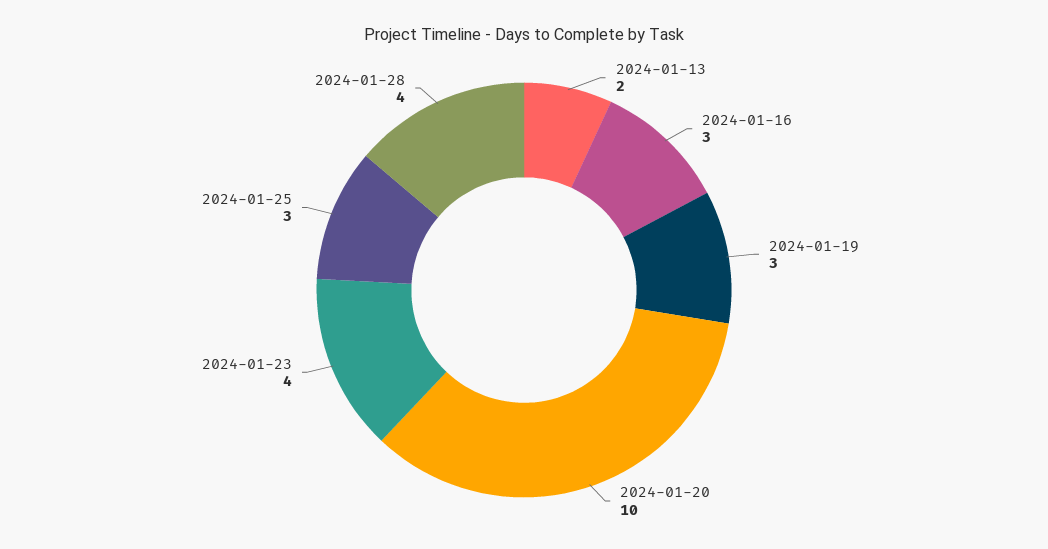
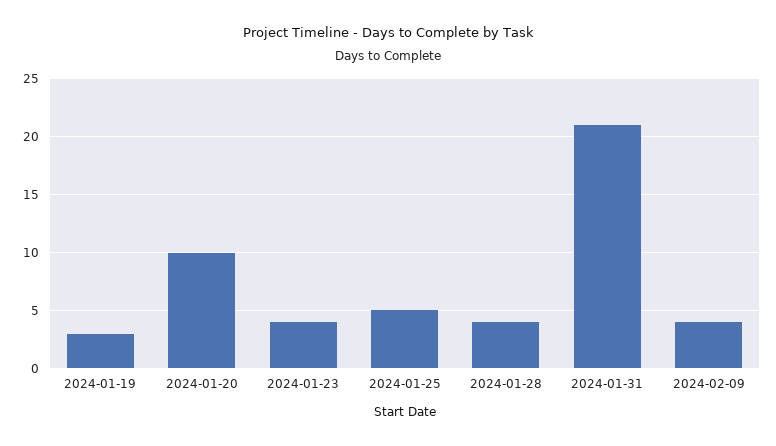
2024-01-13: 2 -> none
2024-01-16: 3 -> none
2024-01-25: 3 -> 5
2024-01-31: none -> 21
2024-02-09: none -> 4

